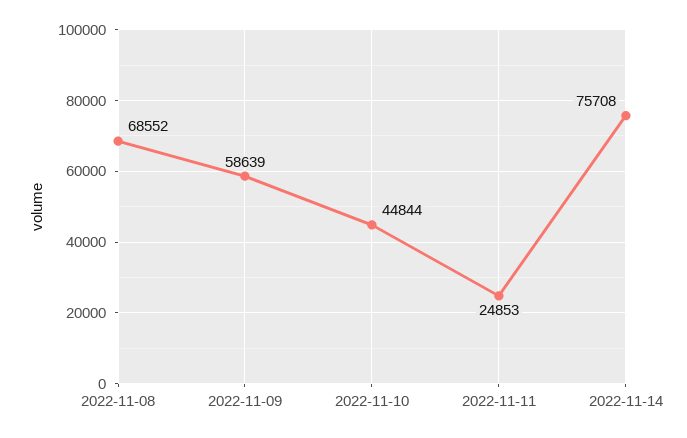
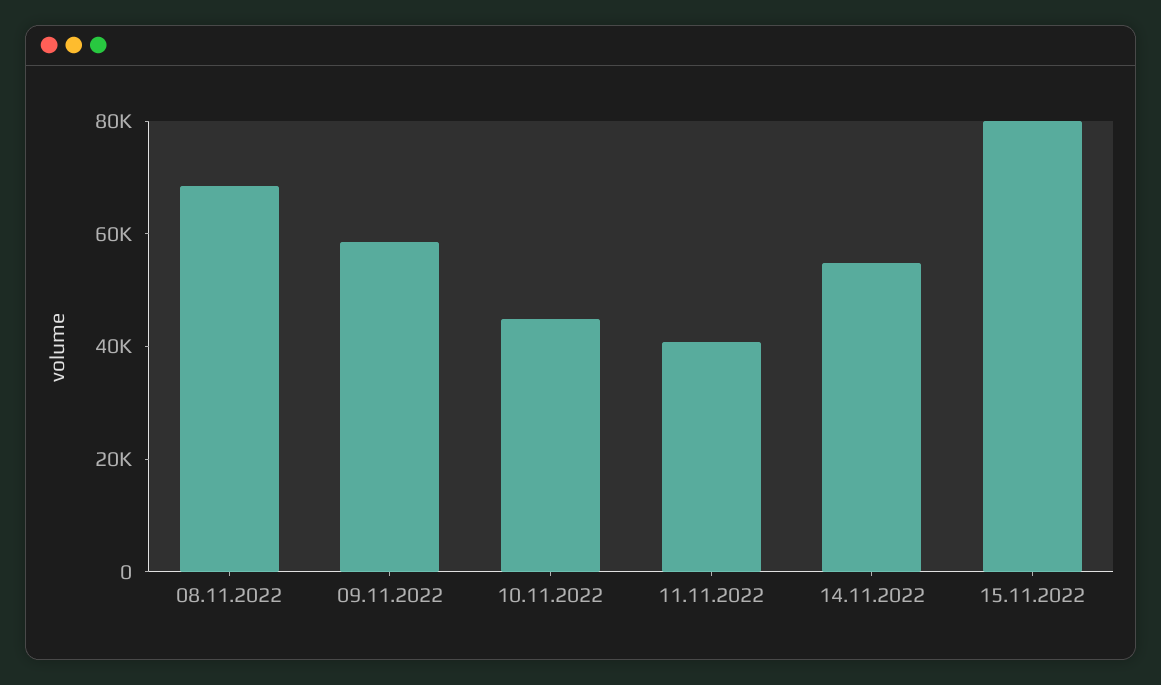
2022-11-11: 24853 -> 40000
2022-11-14: 75708 -> 55000
15.11.2022: none -> 80000

